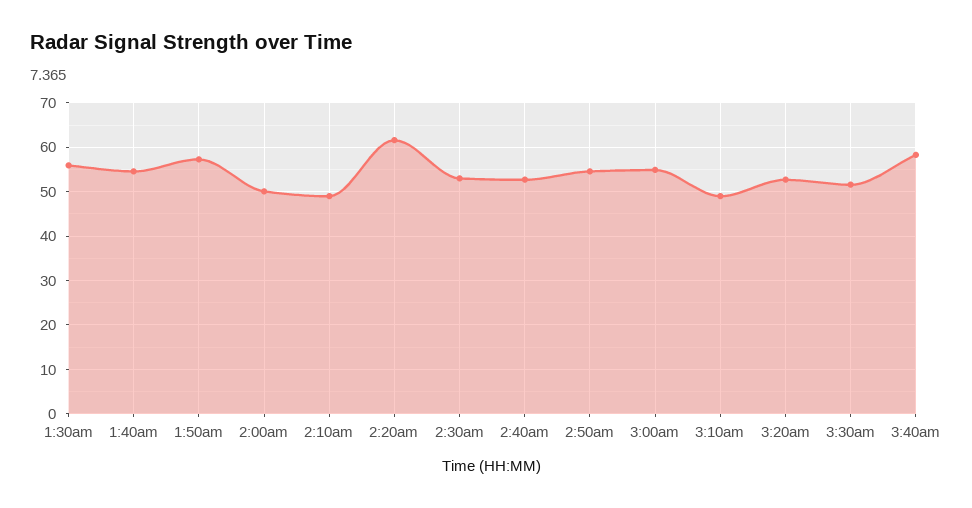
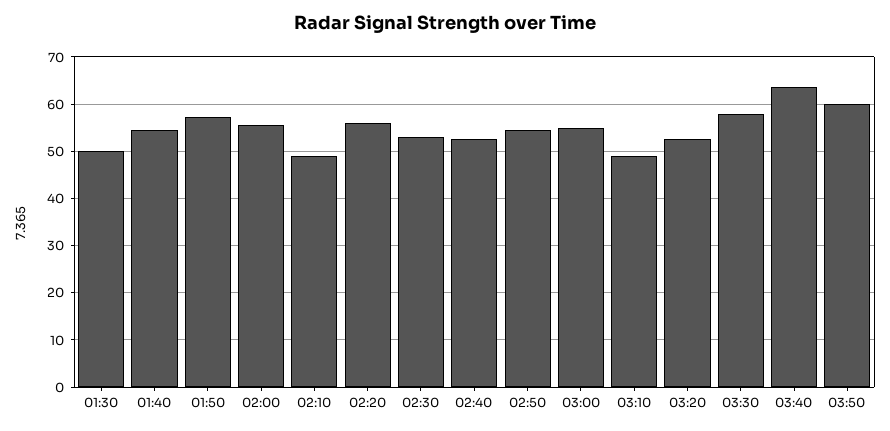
1:30am: 56 -> 50
2:00am: 50 -> 56
2:20am: 62 -> 56
3:30am: 52 -> 58
3:40am: 58 -> 64
03:50: none -> 60

